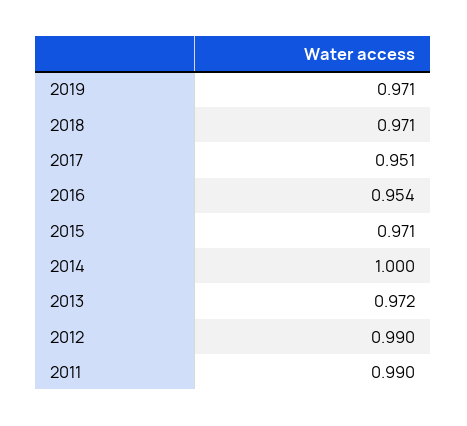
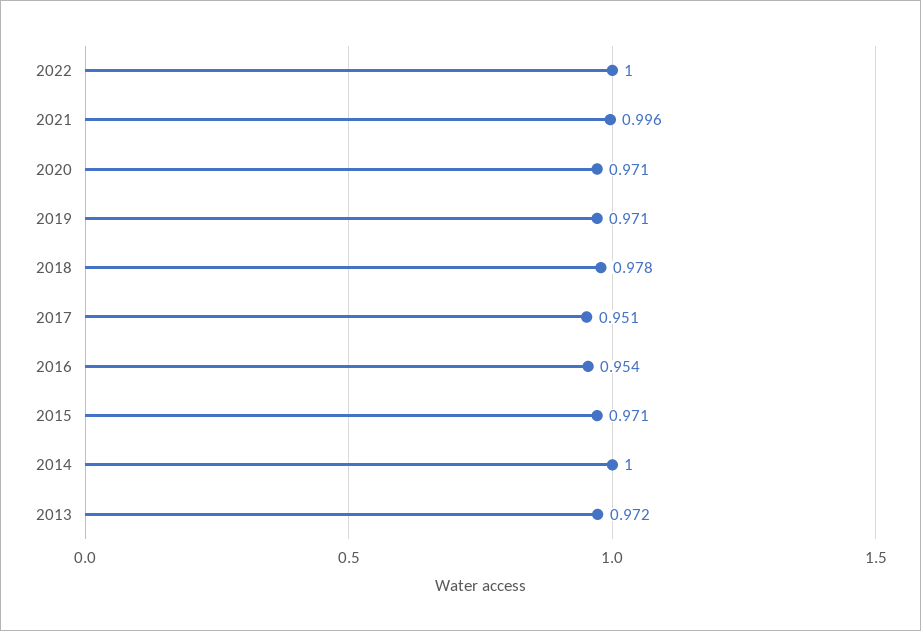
2018: 0.971 -> 0.978
2012: 0.99 -> none
2011: 0.99 -> none
2022: none -> 1
2021: none -> 0.996
2020: none -> 0.971

